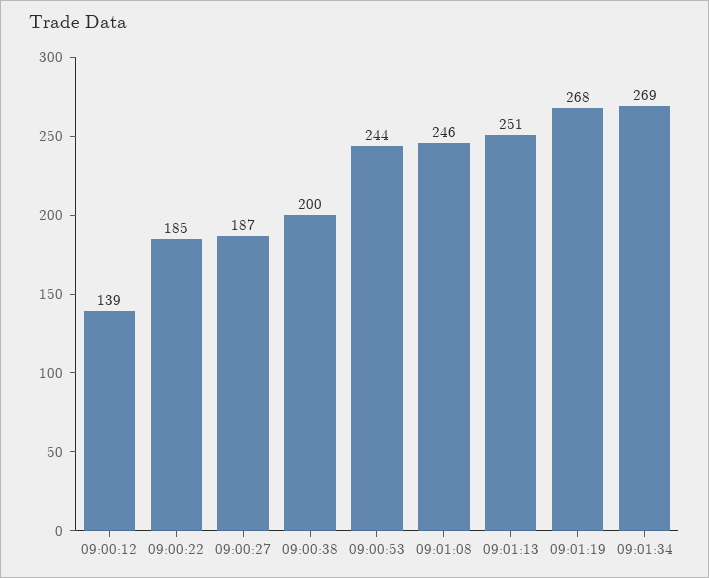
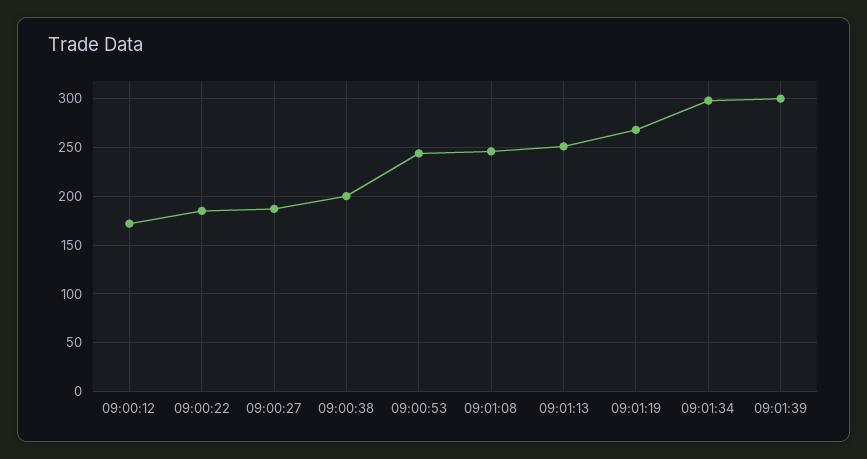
09:00:12: 139 -> 170
09:01:34: 269 -> 300
09:01:39: none -> 300

